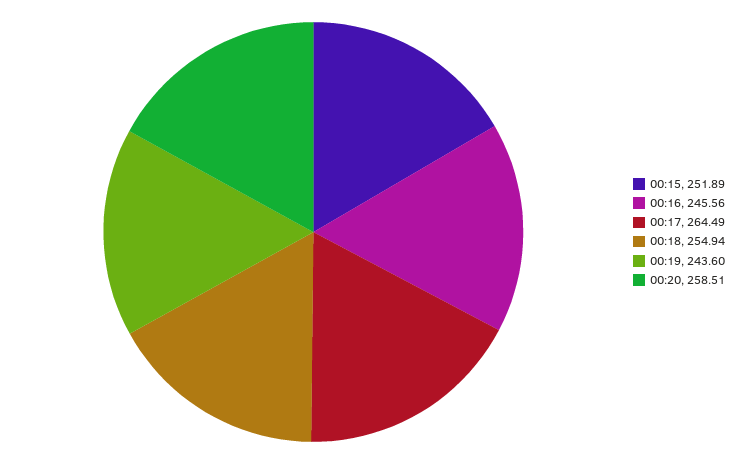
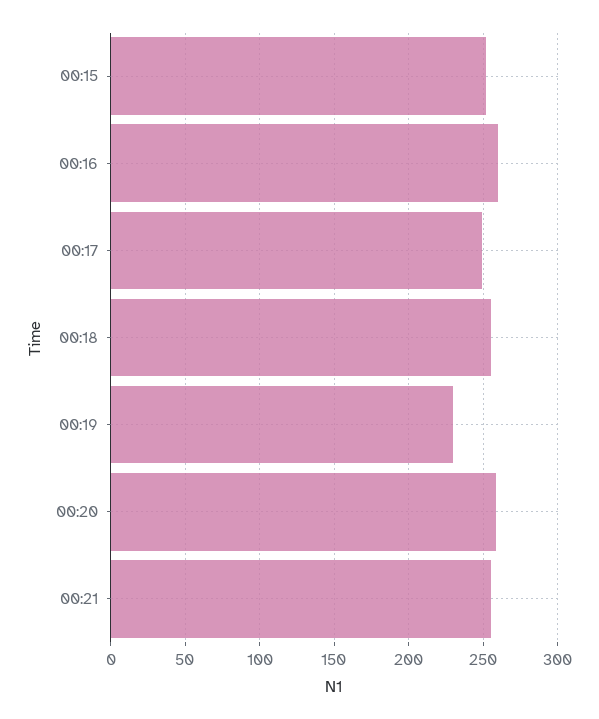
00:16: 245.56 -> 260
00:17: 264.49 -> 250
00:19: 243.6 -> 230
00:21: none -> 255

